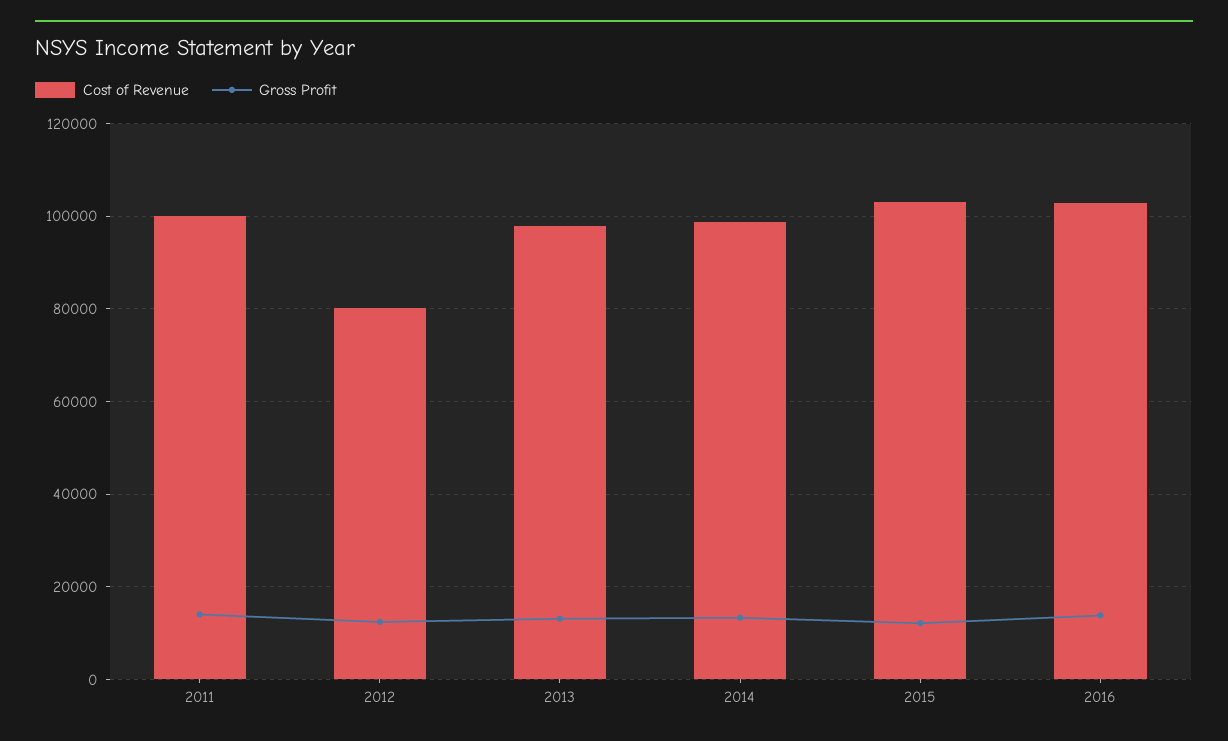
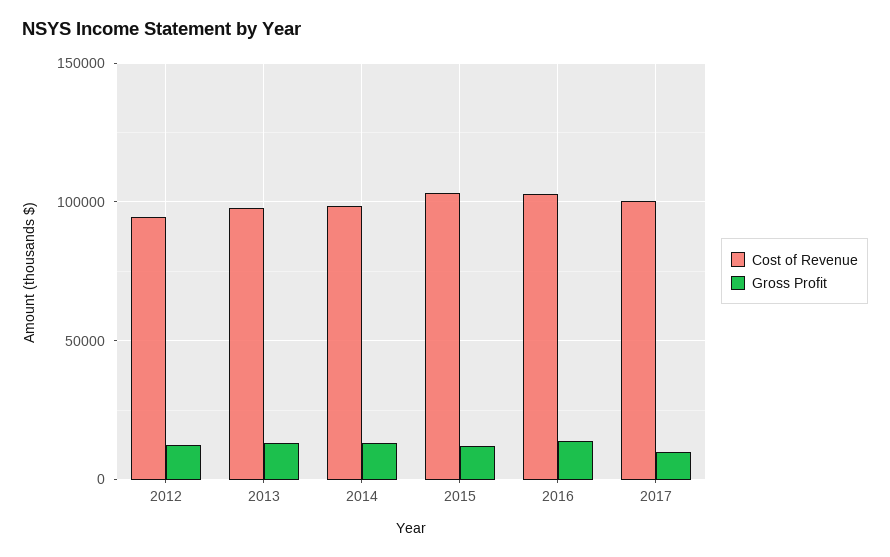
Cost of Revenue, 2011: 100000 -> none
Gross Profit, 2011: 14000 -> none
Cost of Revenue, 2012: 80000 -> 95000
Cost of Revenue, 2017: none -> 100000
Gross Profit, 2017: none -> 10000

